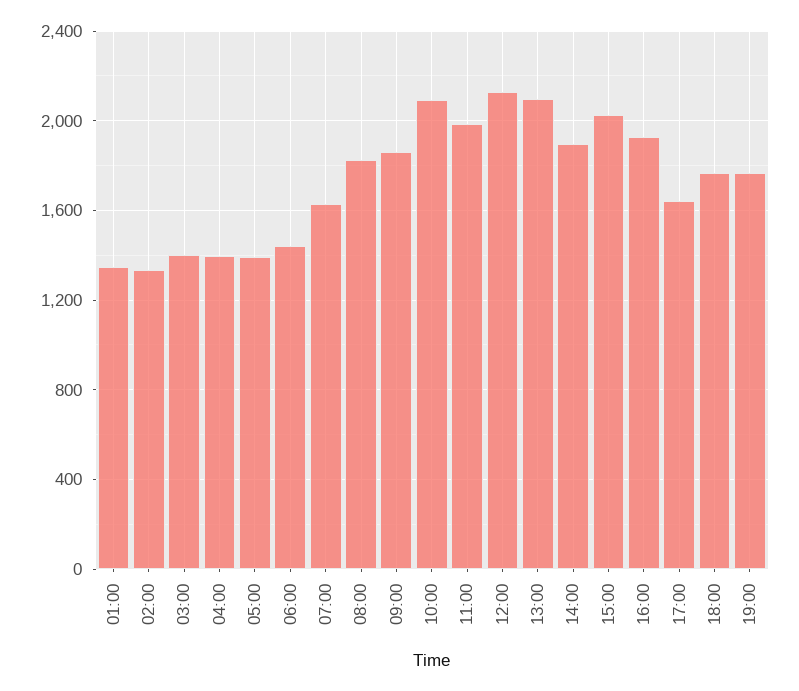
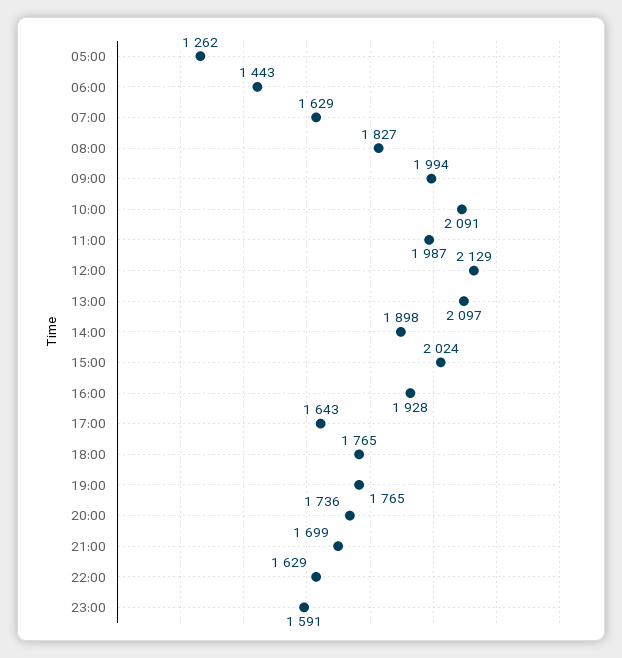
01:00: 1350 -> none
02:00: 1350 -> none
03:00: 1400 -> none
04:00: 1400 -> none
05:00: 1400 -> 1262
09:00: 1850 -> 1994
20:00: none -> 1736
21:00: none -> 1699
22:00: none -> 1629
23:00: none -> 1591

